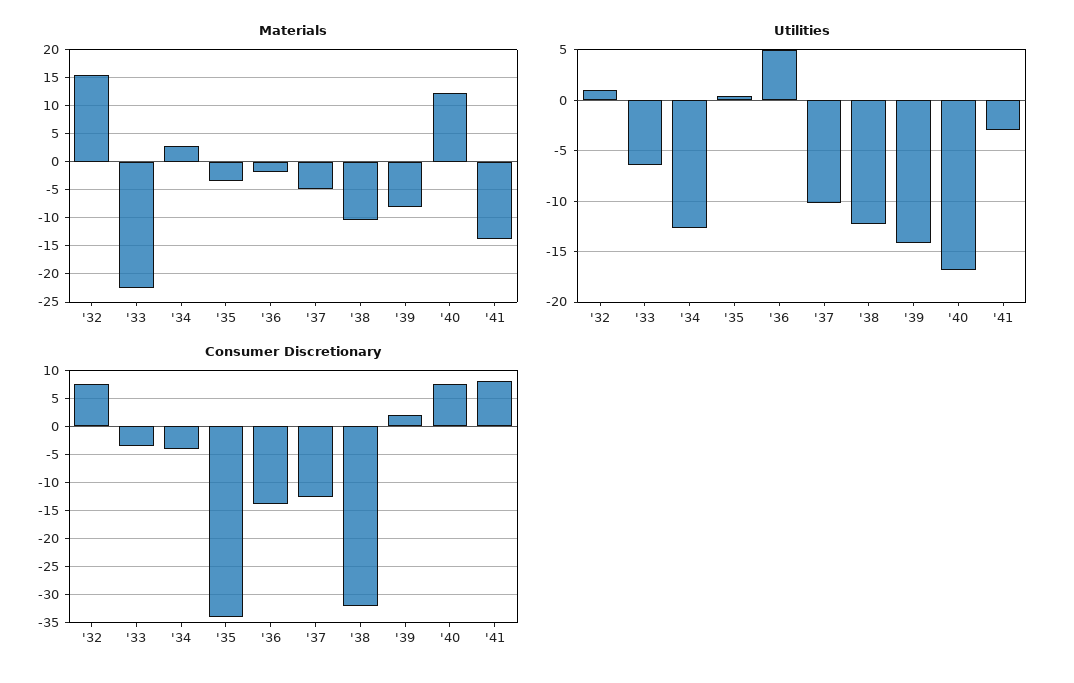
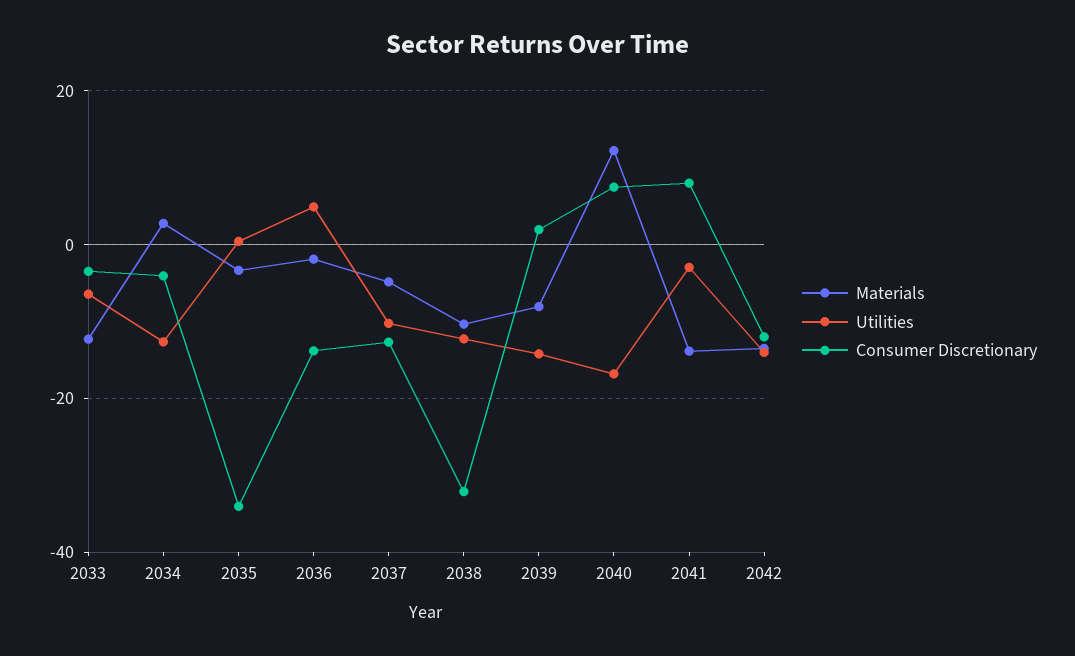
Materials, '32: 15 -> none
Materials, '33: -22.5 -> -12
Utilities, '32: 1 -> none
Consumer Discretionary, '32: 7.5 -> none
Materials, 2042: none -> -14
Utilities, 2042: none -> -14
Consumer Discretionary, 2042: none -> -12

